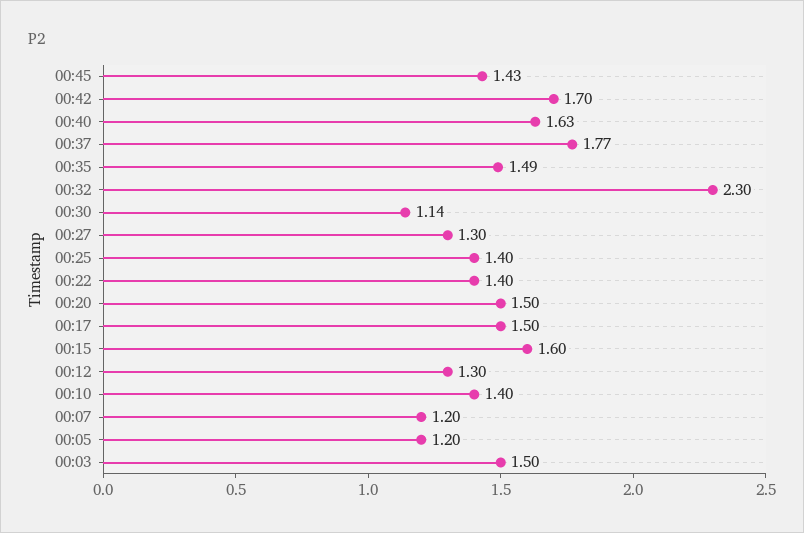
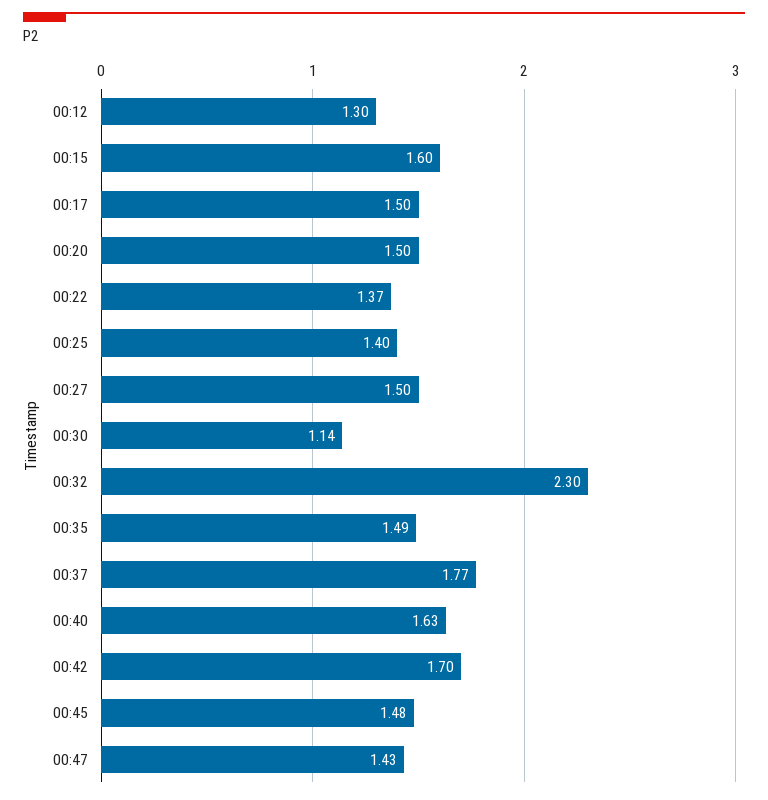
00:45: 1.43 -> 1.48
00:27: 1.3 -> 1.5
00:22: 1.4 -> 1.37
00:10: 1.4 -> none
00:07: 1.2 -> none
00:05: 1.2 -> none
00:03: 1.5 -> none
00:47: none -> 1.43

